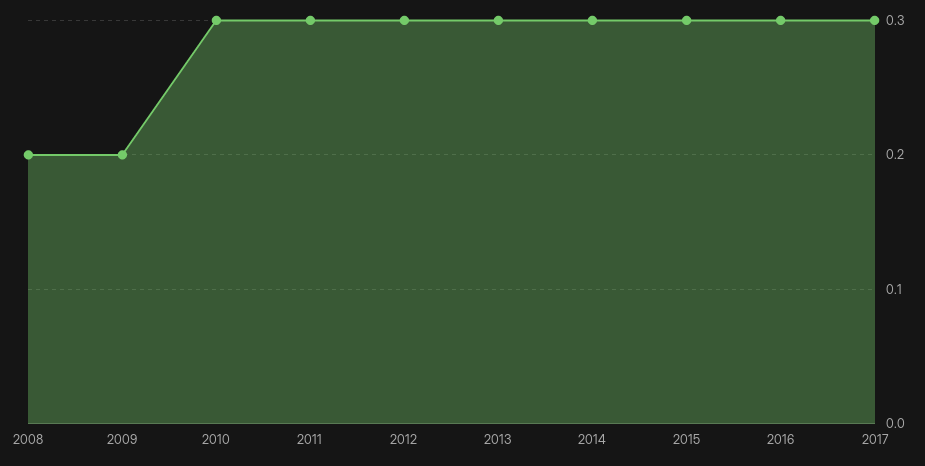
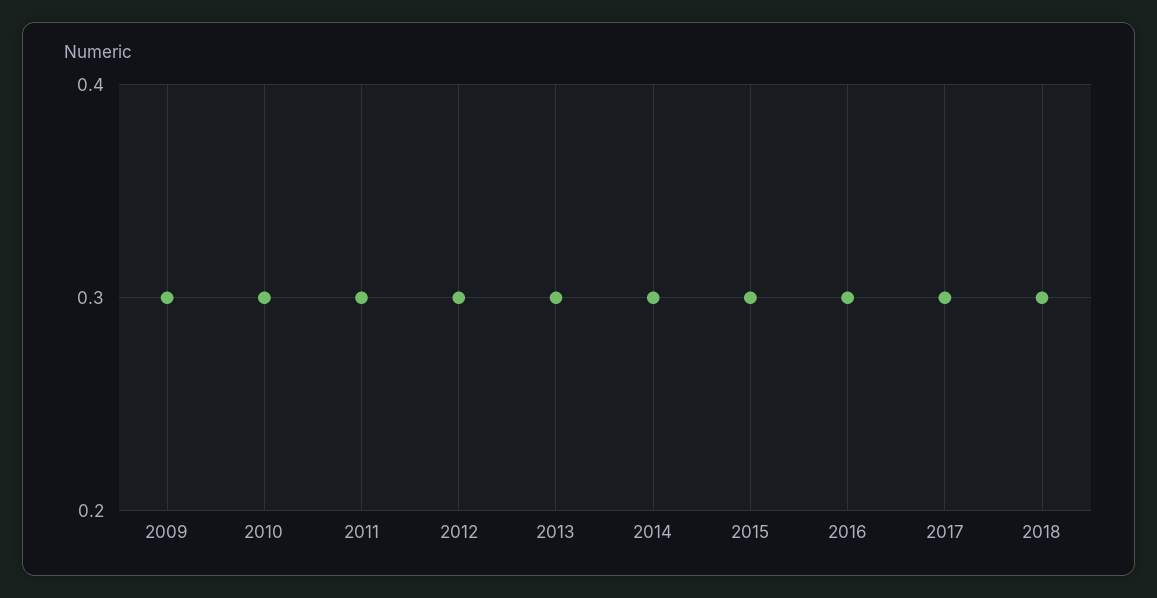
2008: 0.2 -> none
2009: 0.2 -> 0.3
2018: none -> 0.3

